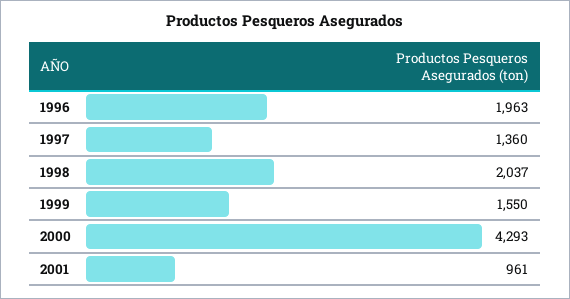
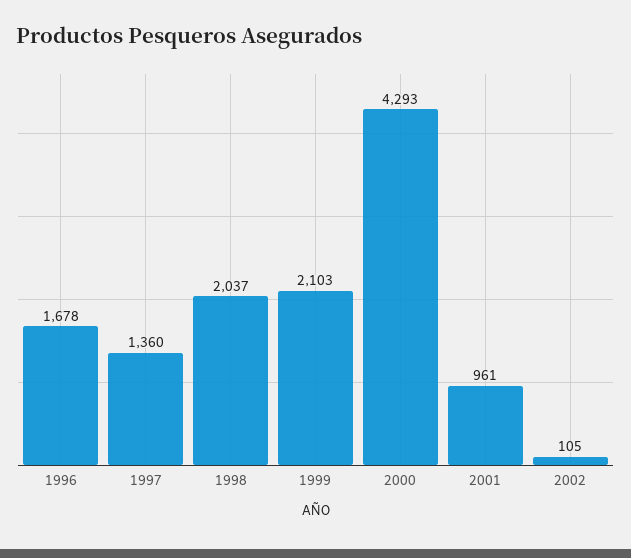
1996: 1963 -> 1678
1999: 1550 -> 2103
2002: none -> 105

